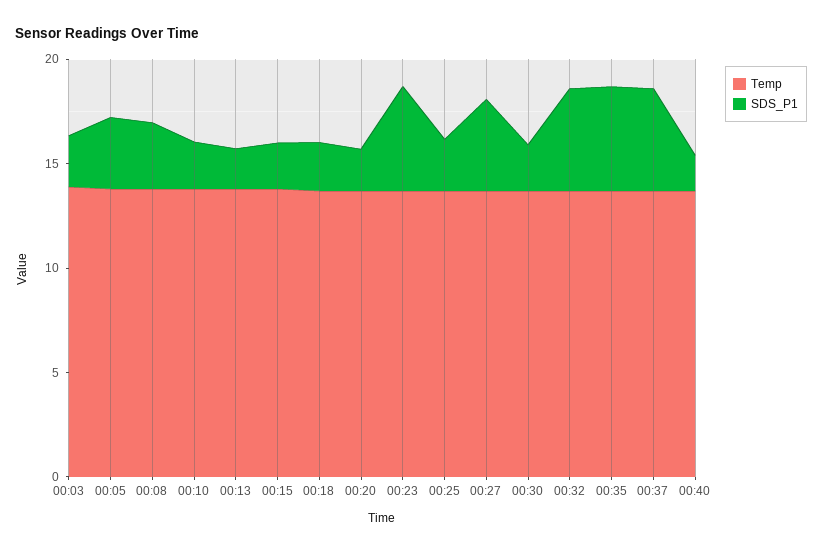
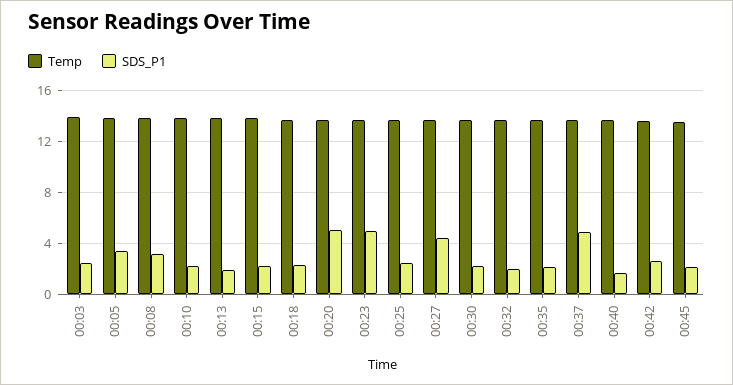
SDS_P1, 00:20: 2 -> 5
SDS_P1, 00:32: 5 -> 2
SDS_P1, 00:35: 5 -> 2
Temp, 00:42: none -> 13.5
SDS_P1, 00:42: none -> 2.5
Temp, 00:45: none -> 13.5
SDS_P1, 00:45: none -> 2

